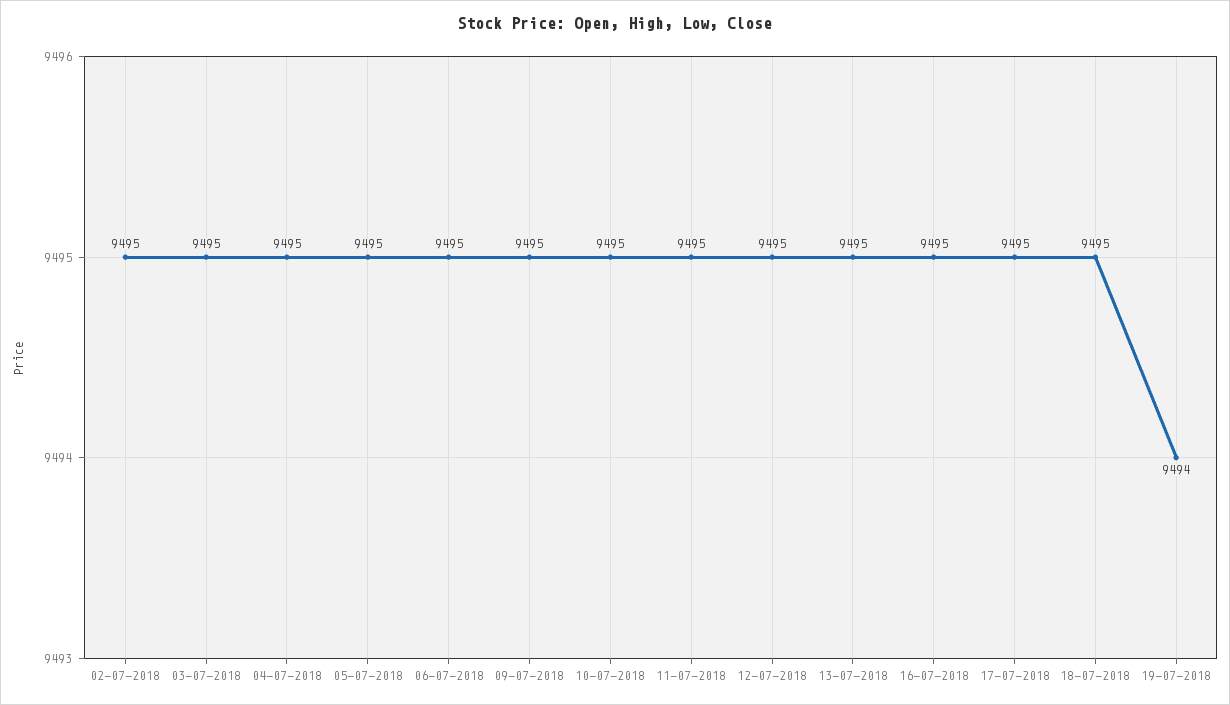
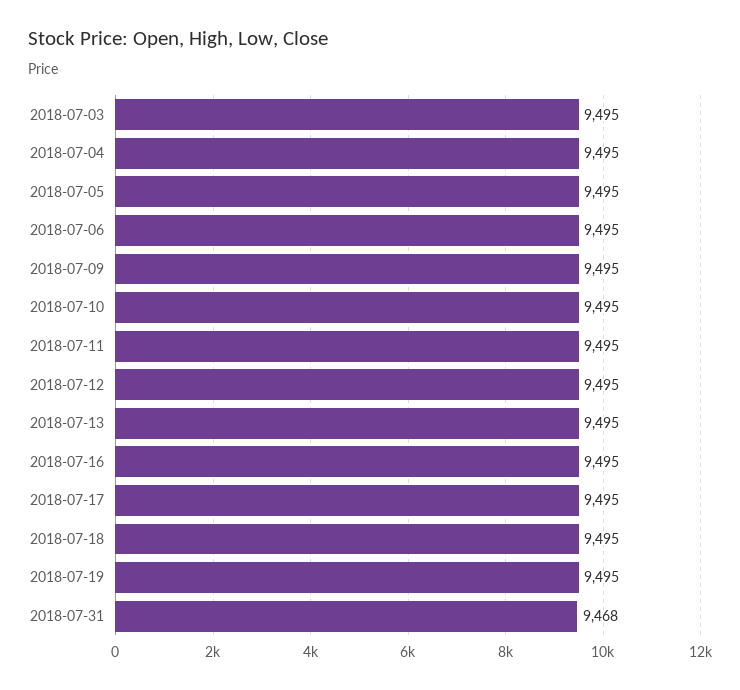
02-07-2018: 9495 -> none
19-07-2018: 9494 -> 9495
2018-07-31: none -> 9468

